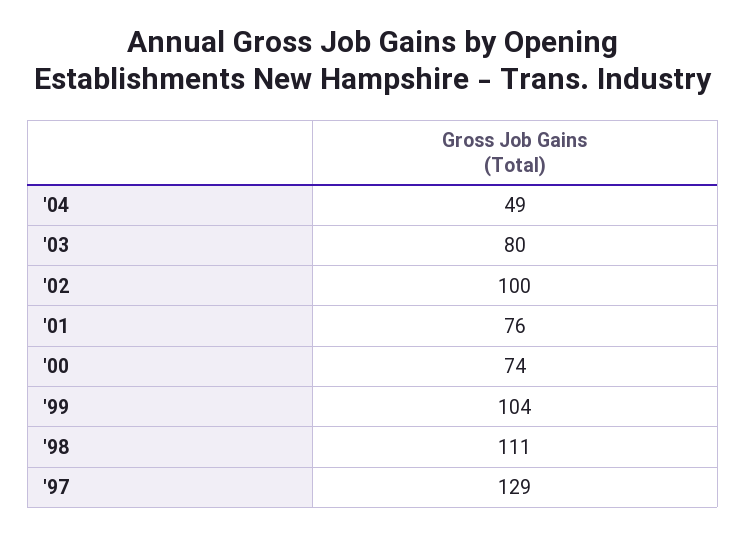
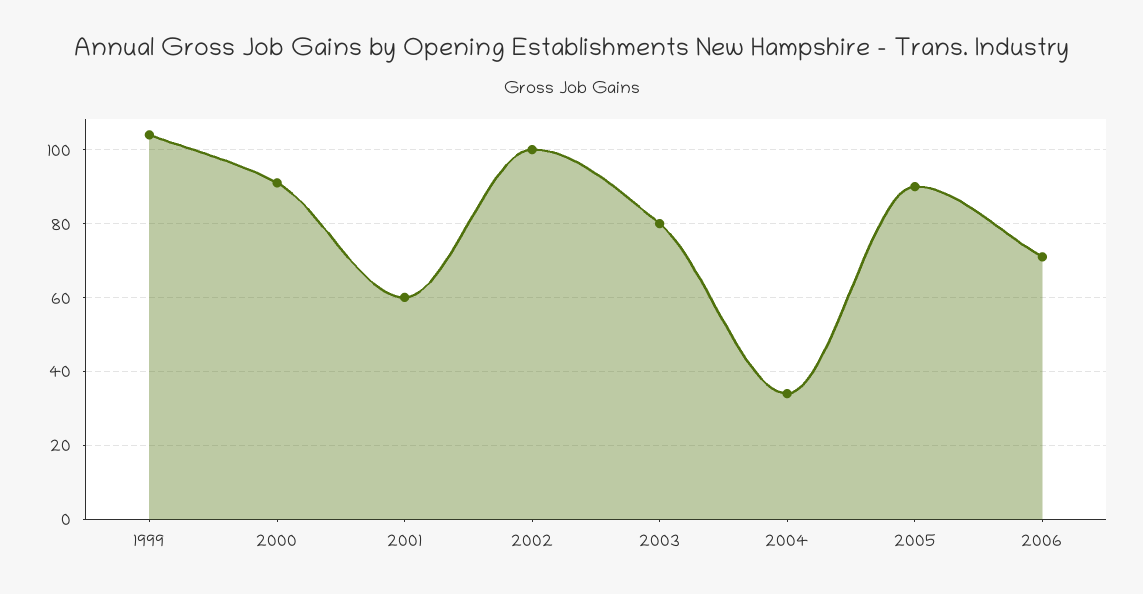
'04: 49 -> 35
'01: 76 -> 60
'00: 74 -> 90
'98: 111 -> none
'97: 129 -> none
2005: none -> 90
2006: none -> 70

